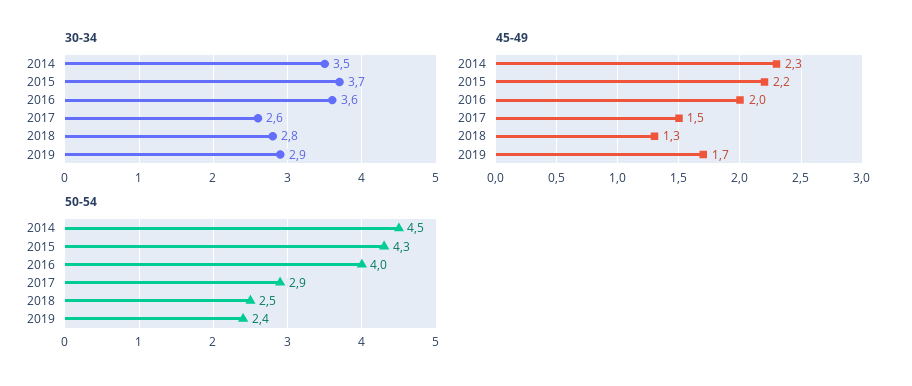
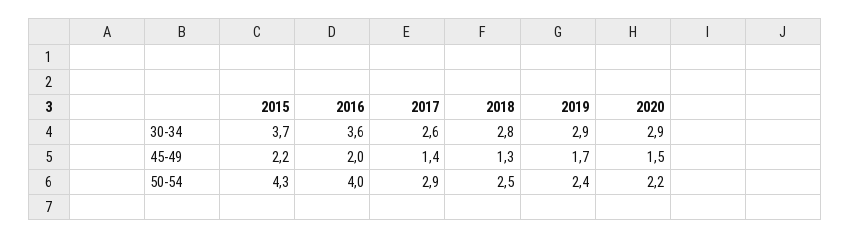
30-34, 2014: 3.5 -> none
45-49, 2014: 2.3 -> none
45-49, 2017: 1.5 -> 1.4
50-54, 2014: 4.5 -> none
30-34, 2020: none -> 2.9
45-49, 2020: none -> 1.5
50-54, 2020: none -> 2.2

